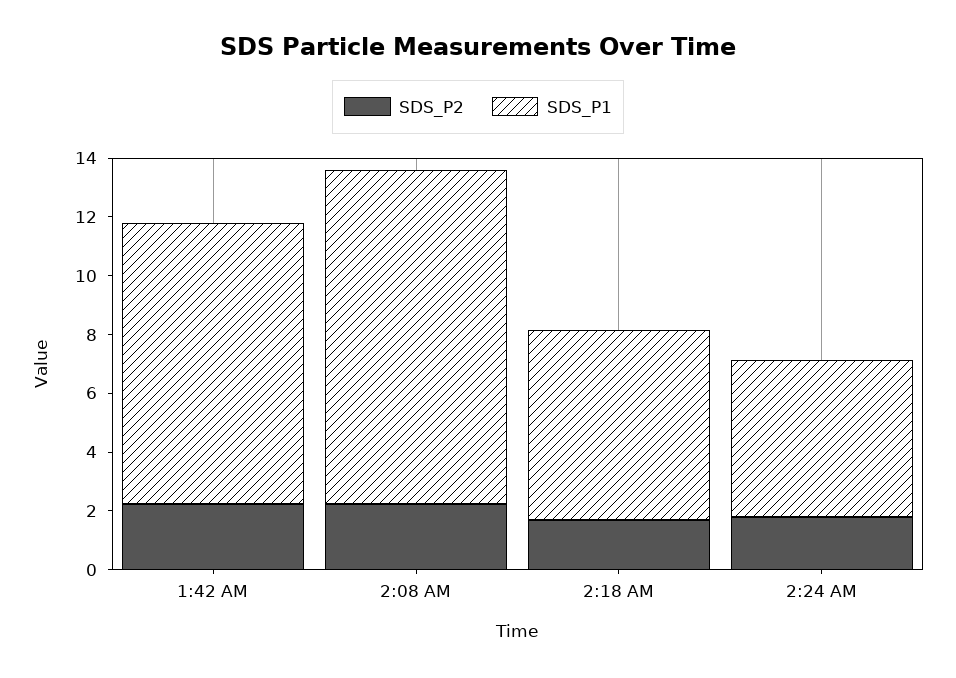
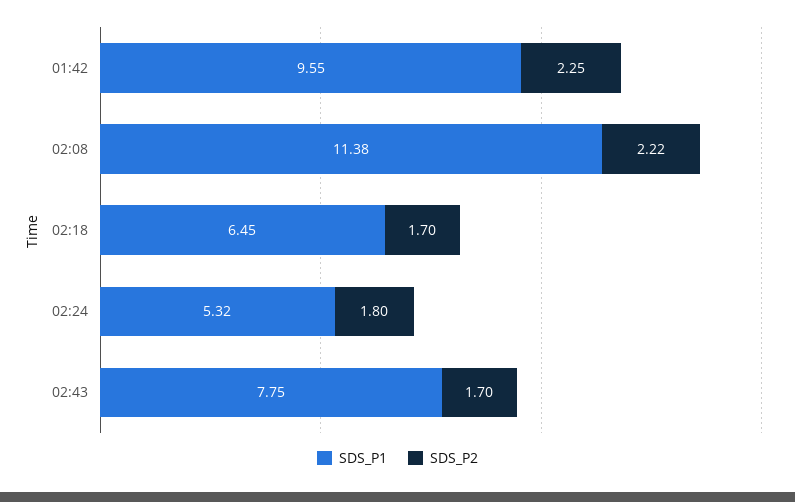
SDS_P1, 02:43: none -> 7.75
SDS_P2, 02:43: none -> 1.7

